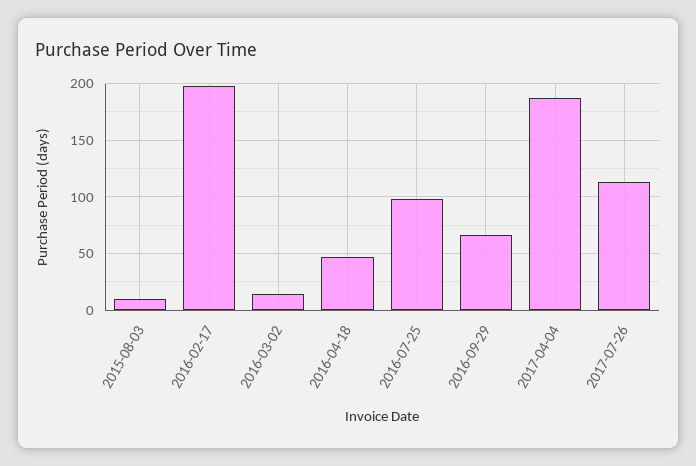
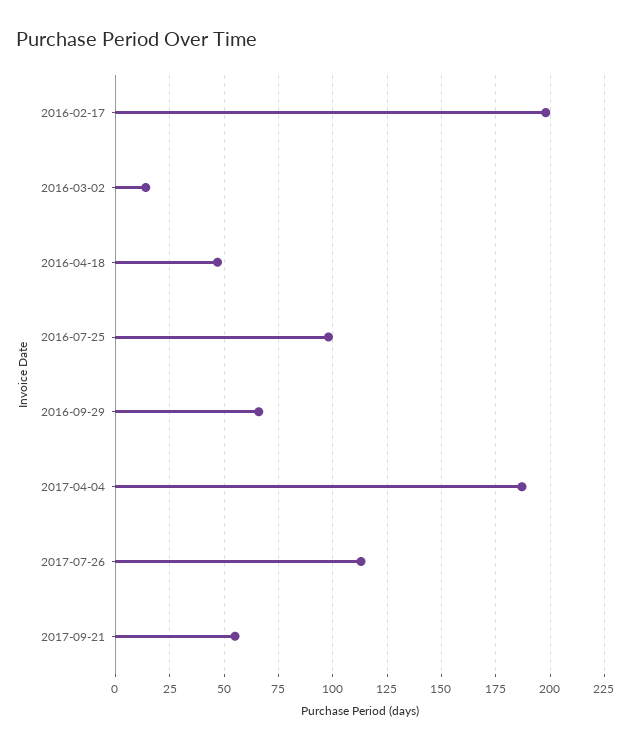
2015-08-03: 10 -> none
2017-09-21: none -> 55

